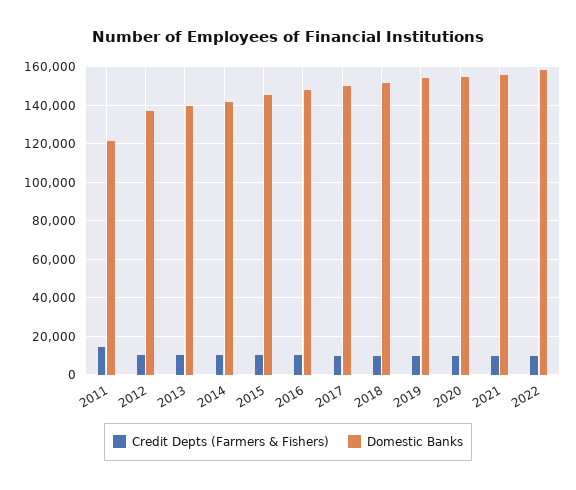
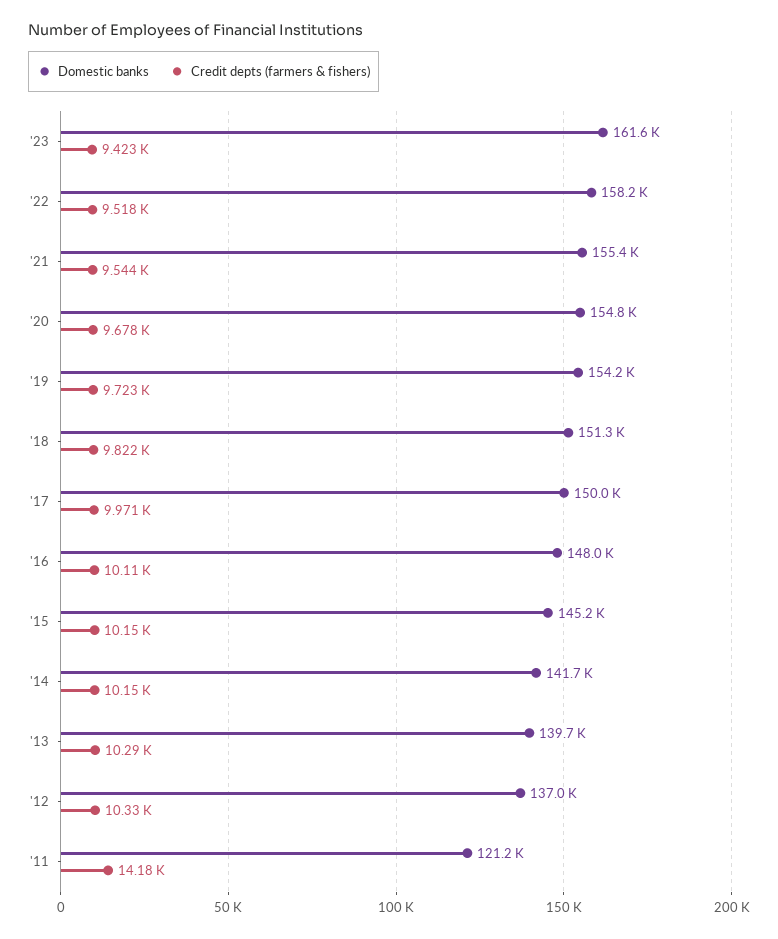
Domestic Banks, '23: none -> 161600
Credit Depts (Farmers & Fishers), '23: none -> 9423

